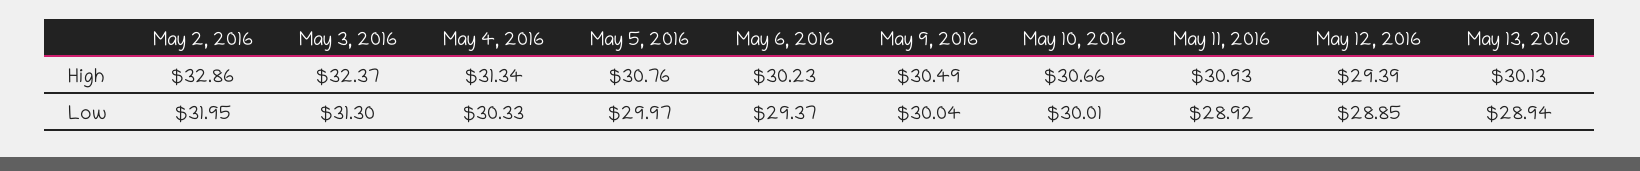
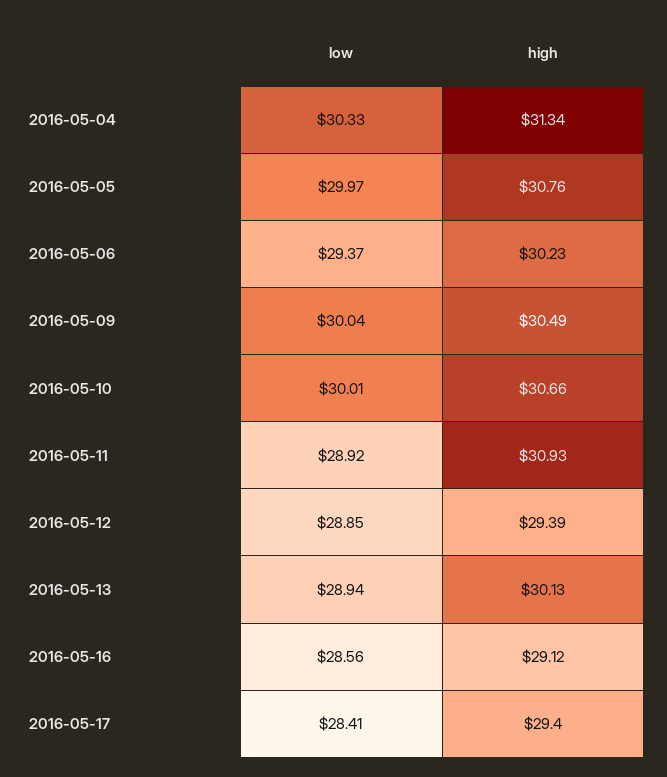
May 2, 2016, High: 32.86 -> none
May 3, 2016, High: 32.37 -> none
May 2, 2016, Low: 31.95 -> none
May 3, 2016, Low: 31.3 -> none
2016-05-16, Low: none -> 28.56
2016-05-16, High: none -> 29.12
2016-05-17, Low: none -> 28.41
2016-05-17, High: none -> 29.4

